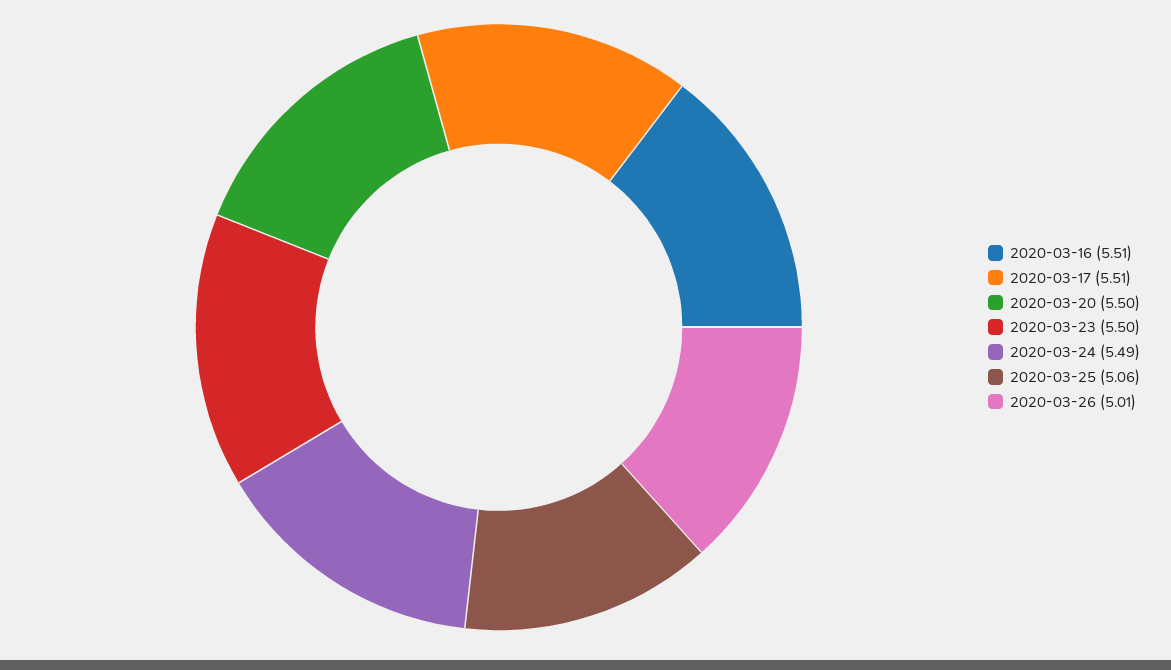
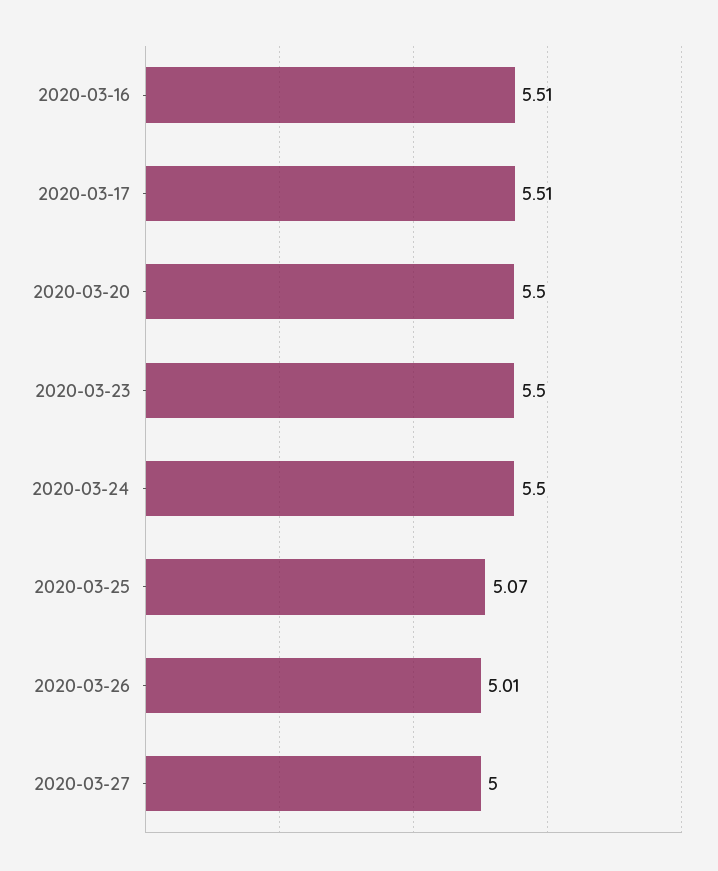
2020-03-24: 5.49 -> 5.5
2020-03-25: 5.06 -> 5.07
2020-03-27: none -> 5

